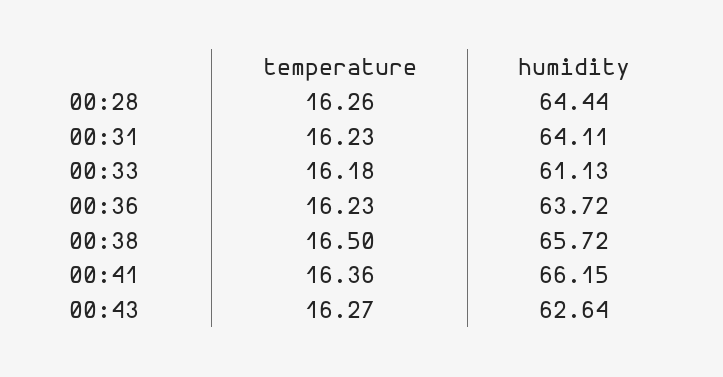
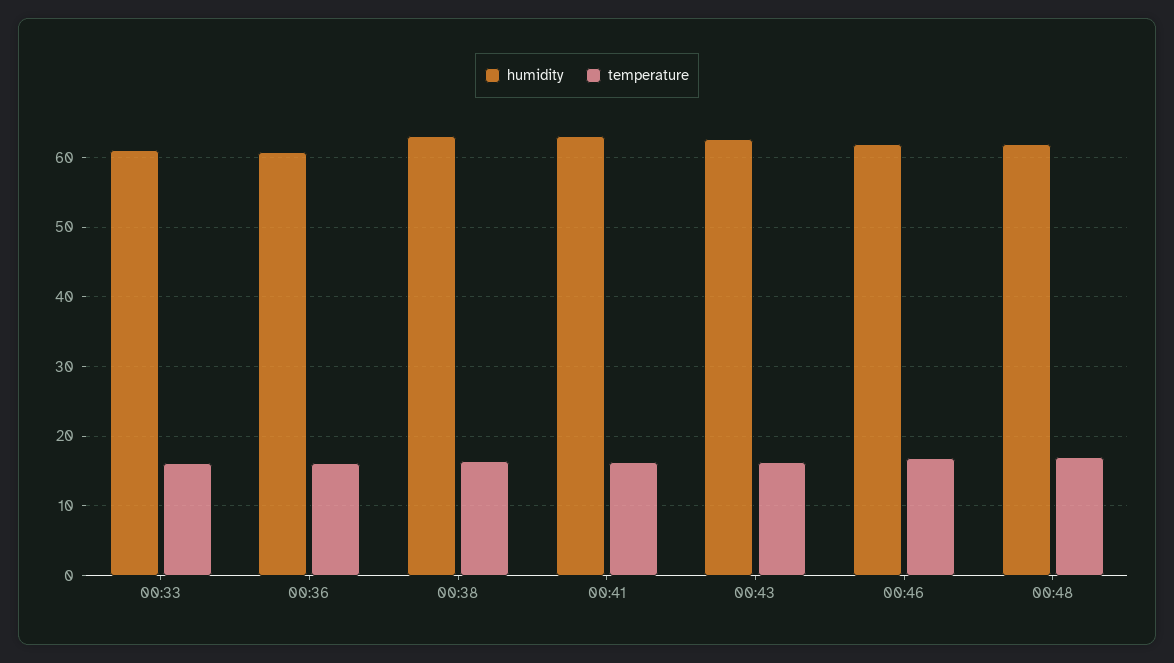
temperature, 00:28: 16.26 -> none
humidity, 00:28: 64.44 -> none
temperature, 00:31: 16.23 -> none
humidity, 00:31: 64.11 -> none
humidity, 00:36: 63.72 -> 61
humidity, 00:38: 65.72 -> 63
humidity, 00:41: 66.15 -> 63
humidity, 00:46: none -> 62
temperature, 00:46: none -> 17
humidity, 00:48: none -> 62
temperature, 00:48: none -> 17

